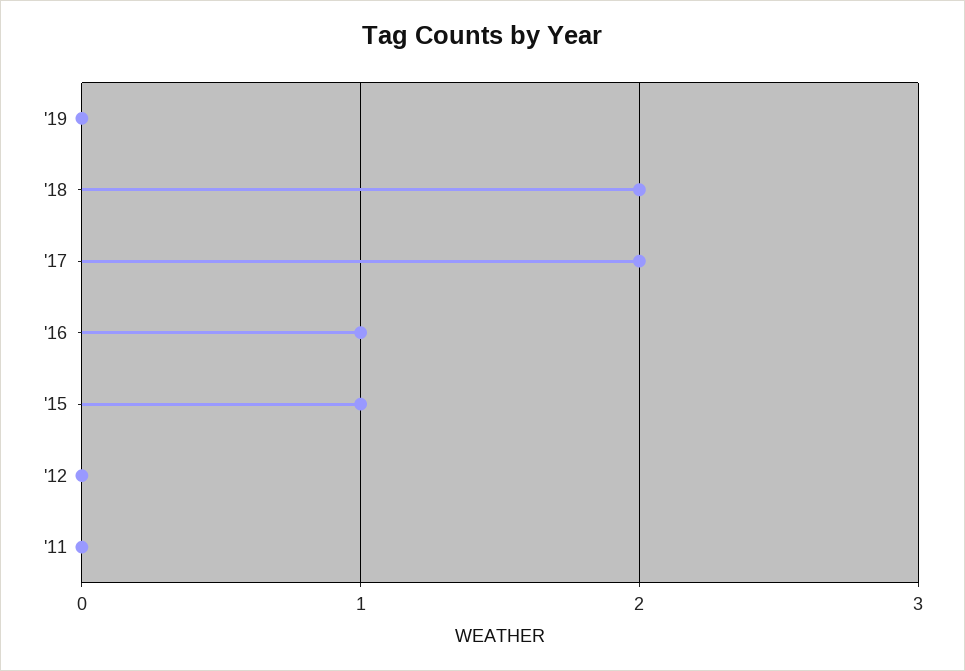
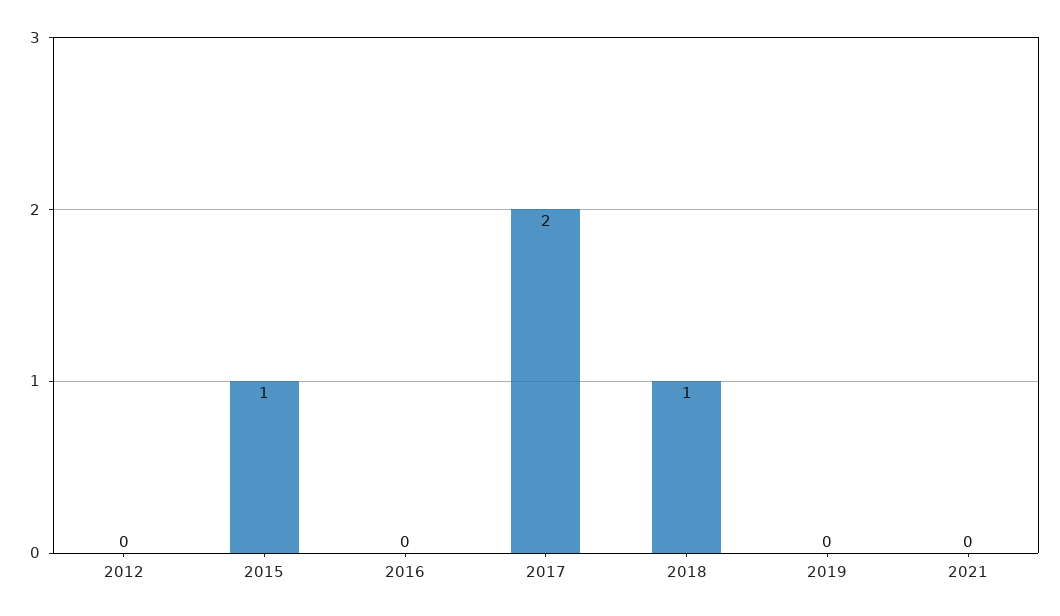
'18: 2 -> 1
'16: 1 -> 0
'11: 0 -> none
2021: none -> 0

